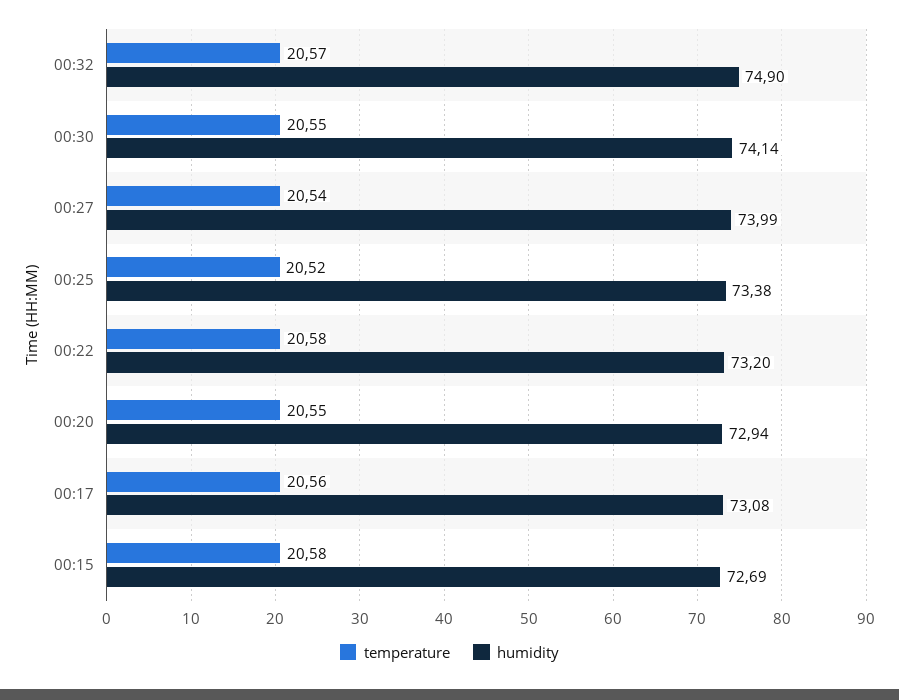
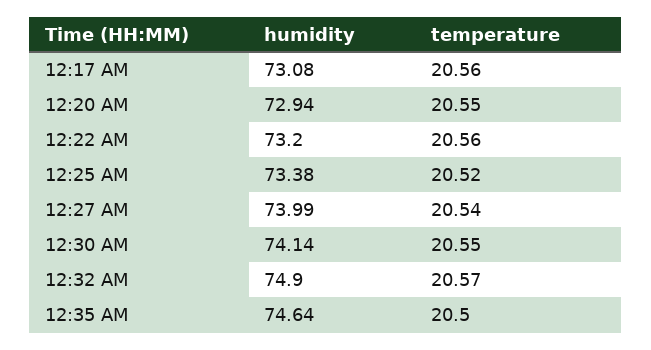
temperature, 00:22: 20.58 -> 20.56
temperature, 00:15: 20.58 -> none
humidity, 00:15: 72.69 -> none
humidity, 12:35 AM: none -> 74.64
temperature, 12:35 AM: none -> 20.5

